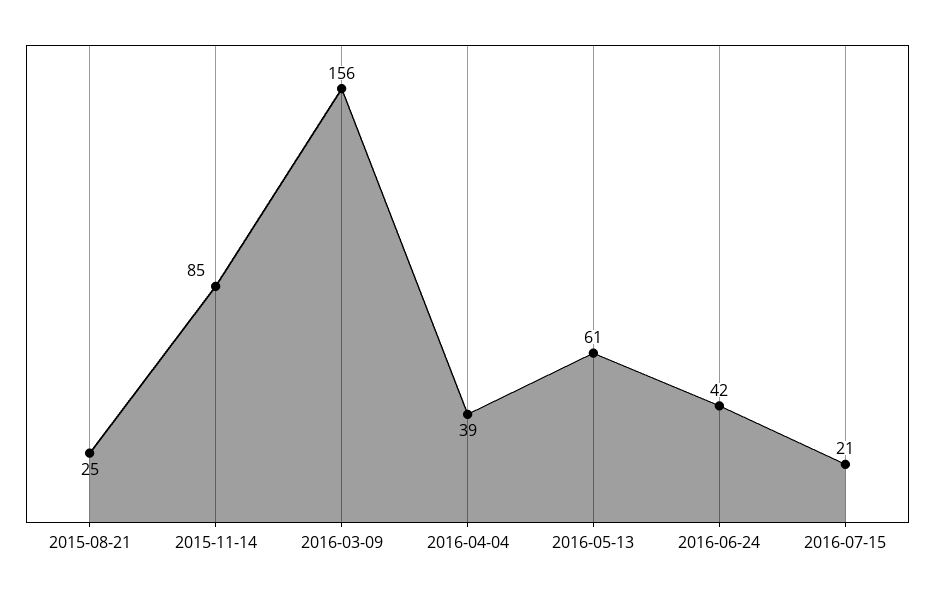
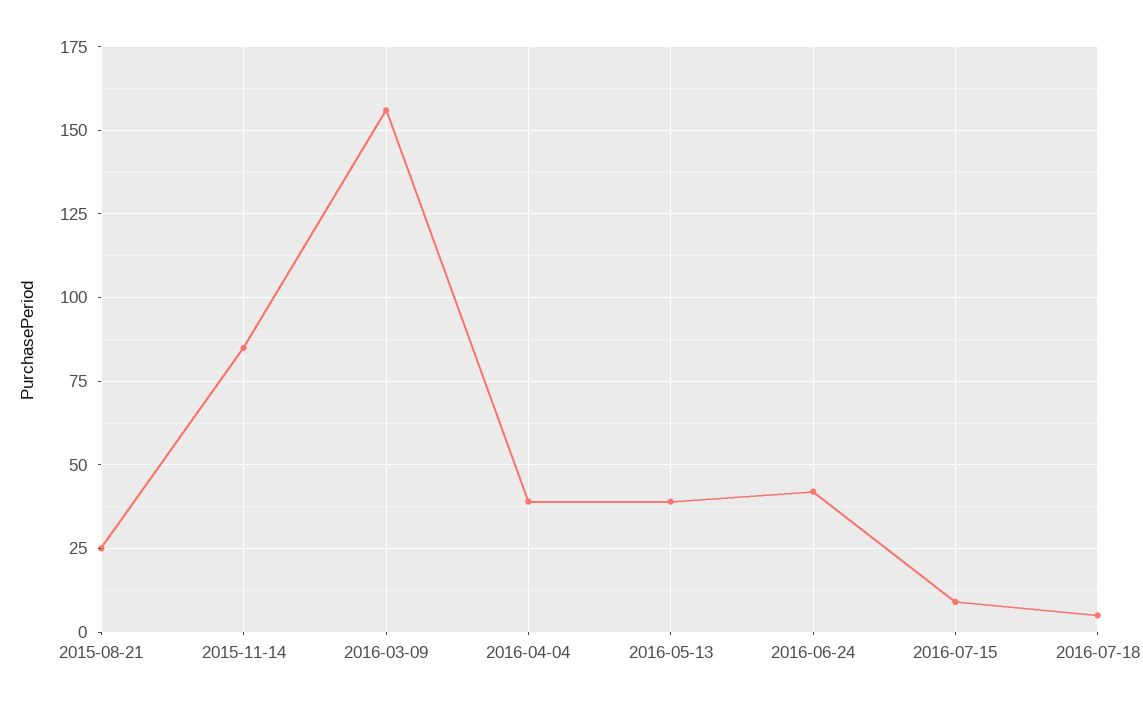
2016-05-13: 61 -> 40
2016-07-15: 21 -> 10
2016-07-18: none -> 5

